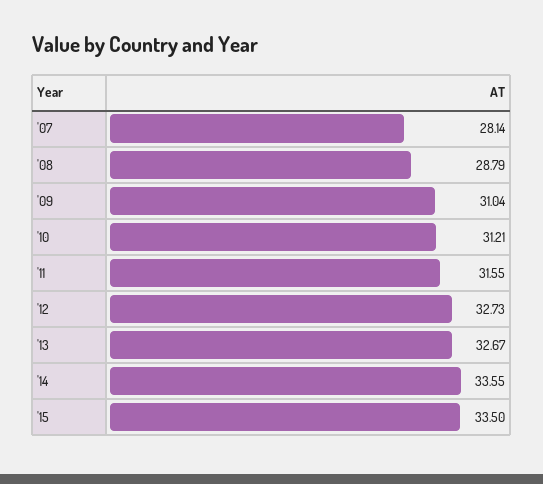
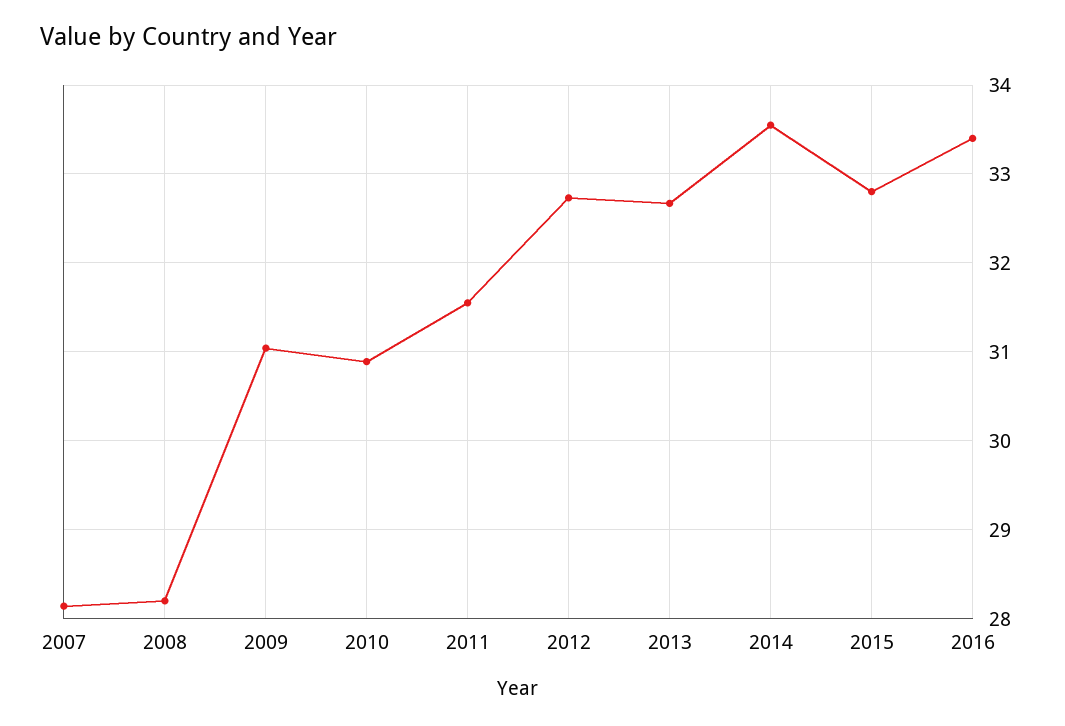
'08: 28.79 -> 28.2
'10: 31.21 -> 30.9
'15: 33.5 -> 32.8
2016: none -> 33.4

